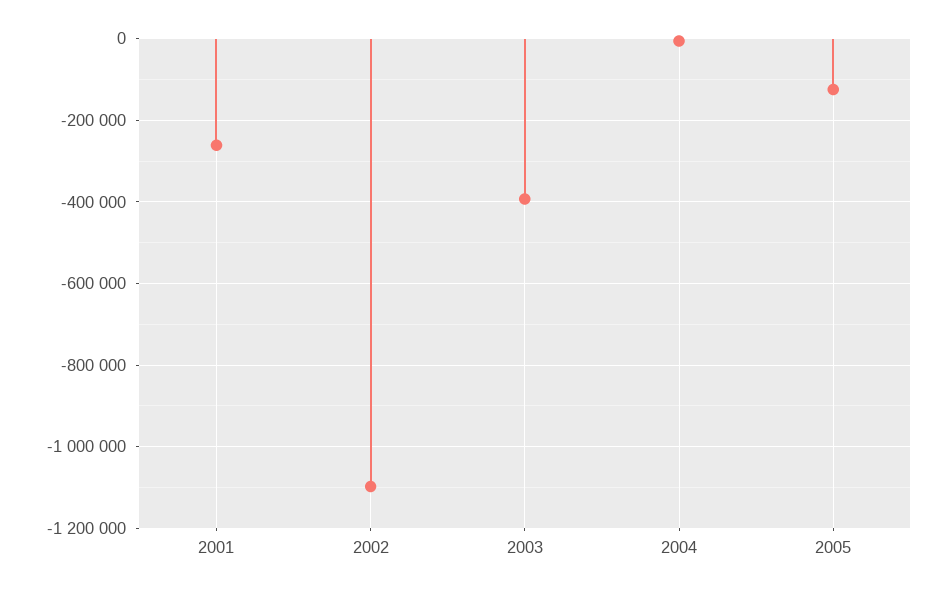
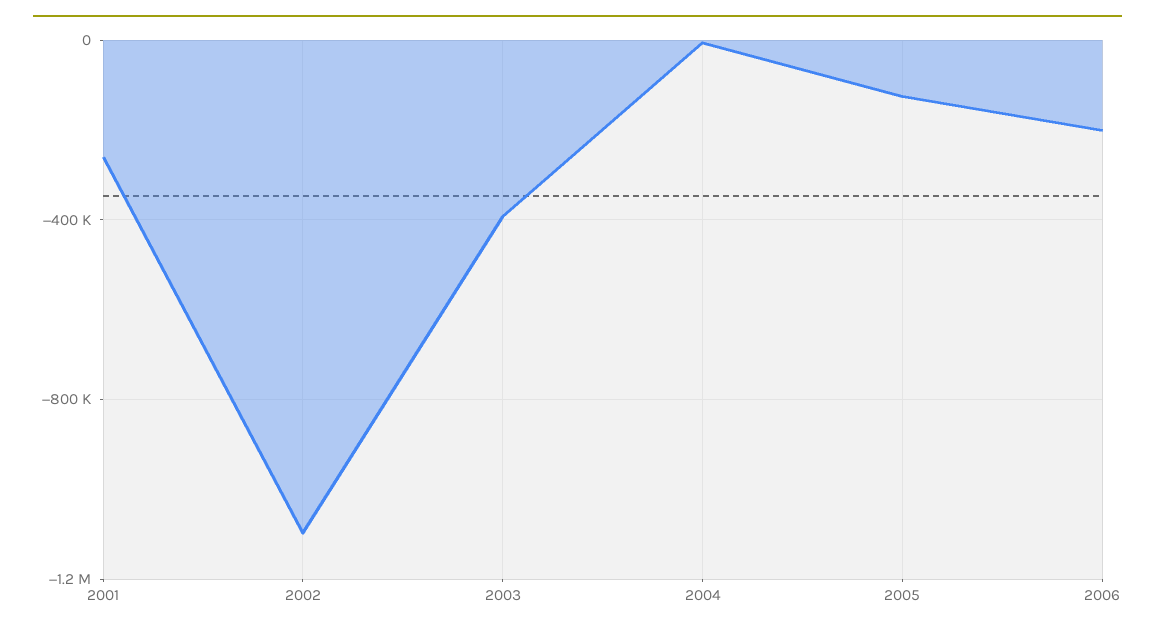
2006: none -> -200000

